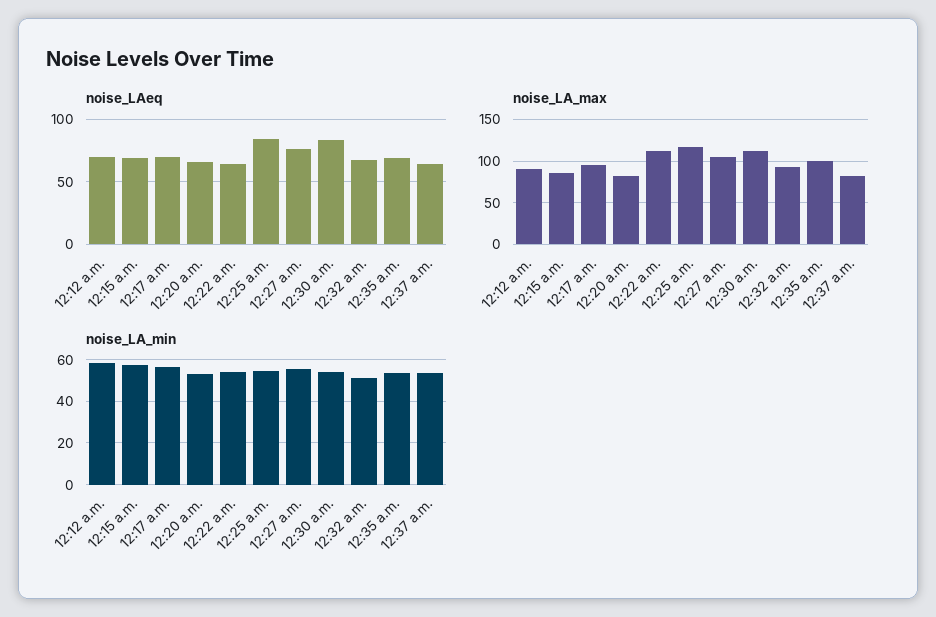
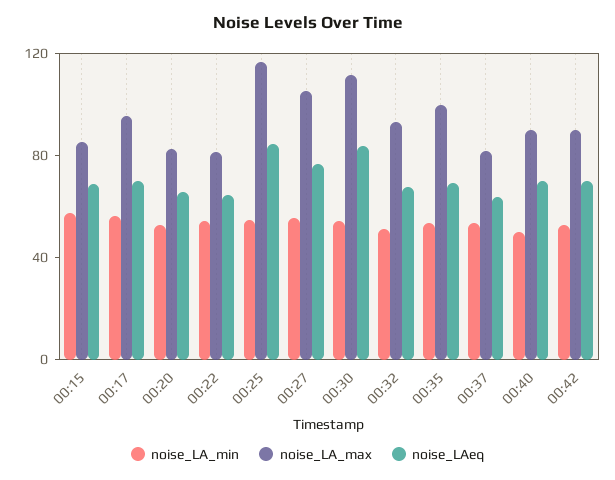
noise_LAeq, 12:12 a.m.: 70 -> none
noise_LA_max, 12:12 a.m.: 90 -> none
noise_LA_max, 12:22 a.m.: 110 -> 80
noise_LA_min, 12:12 a.m.: 60 -> none
noise_LA_min, 00:40: none -> 50
noise_LA_max, 00:40: none -> 90
noise_LAeq, 00:40: none -> 70
noise_LA_min, 00:42: none -> 50
noise_LA_max, 00:42: none -> 90
noise_LAeq, 00:42: none -> 70

